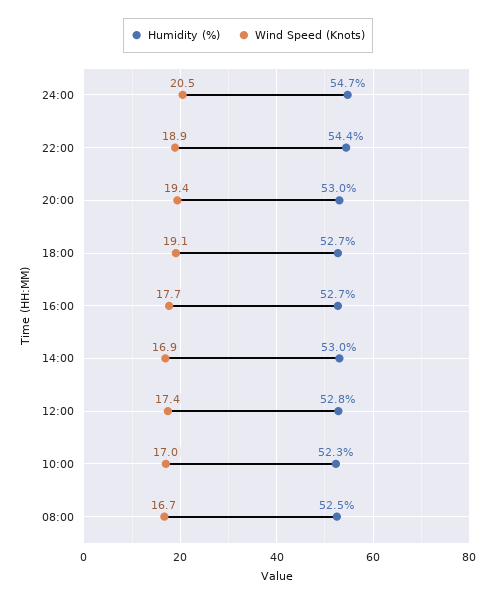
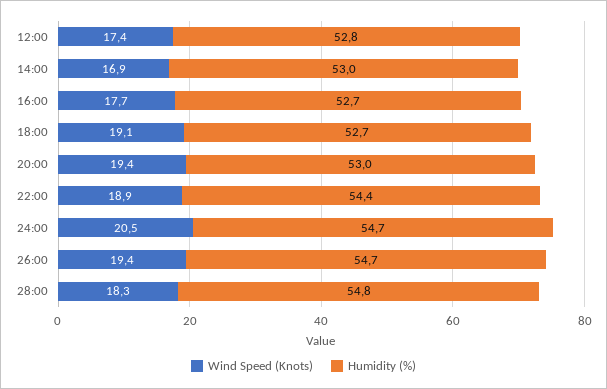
Humidity (%), 10:00: 52.3 -> none
Wind Speed (Knots), 10:00: 17 -> none
Humidity (%), 08:00: 52.5 -> none
Wind Speed (Knots), 08:00: 16.7 -> none
Wind Speed (Knots), 26:00: none -> 19.4
Humidity (%), 26:00: none -> 54.7
Wind Speed (Knots), 28:00: none -> 18.3
Humidity (%), 28:00: none -> 54.8

